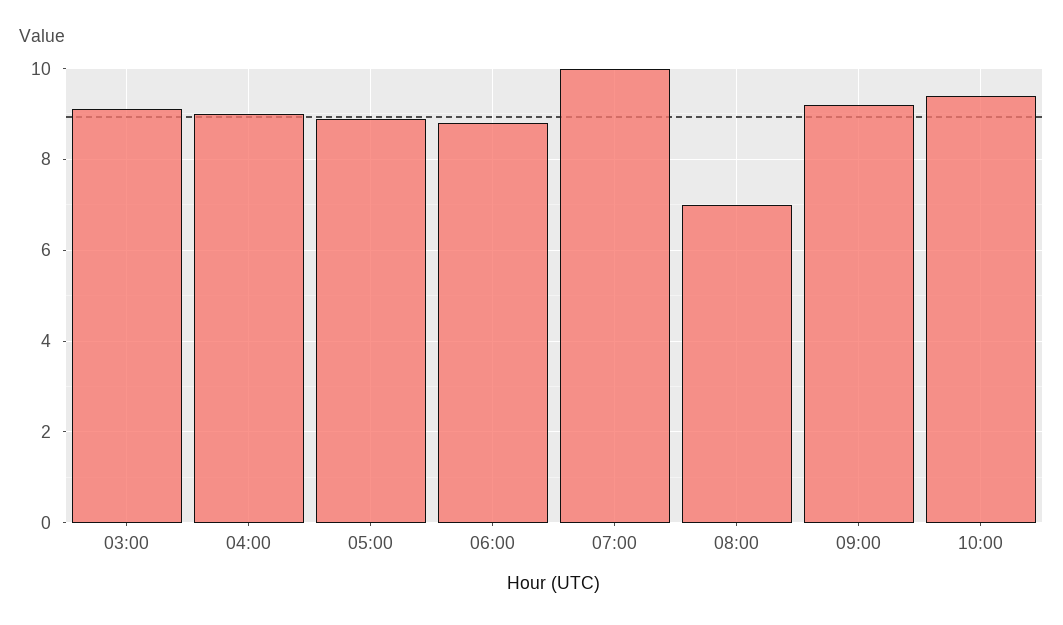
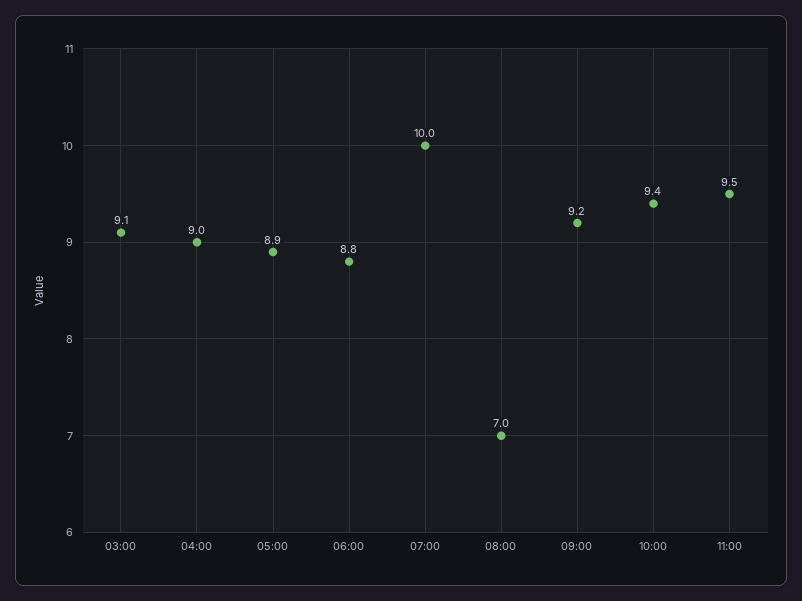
11:00: none -> 9.5

